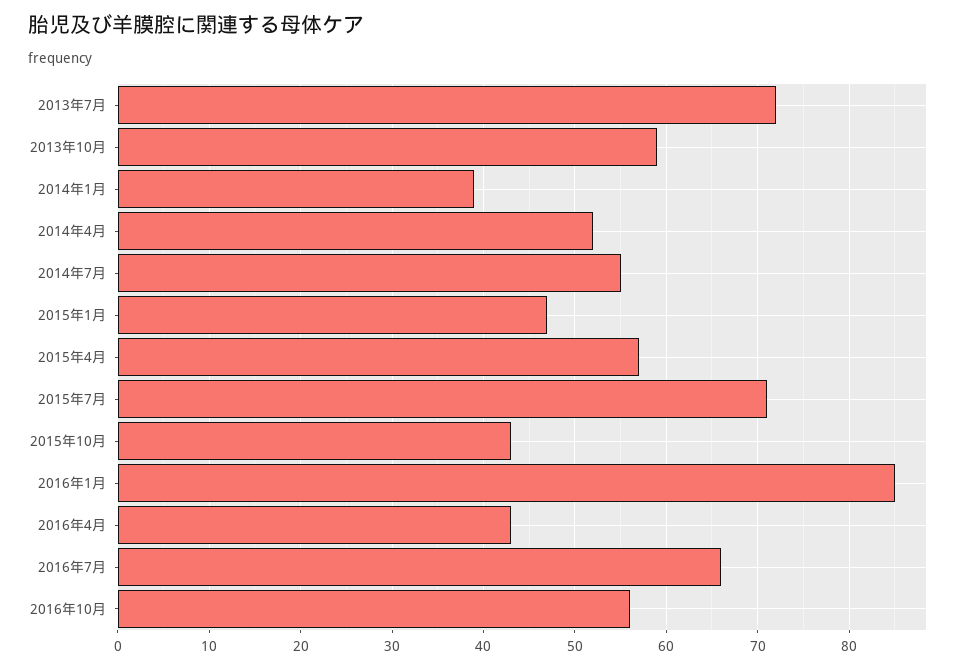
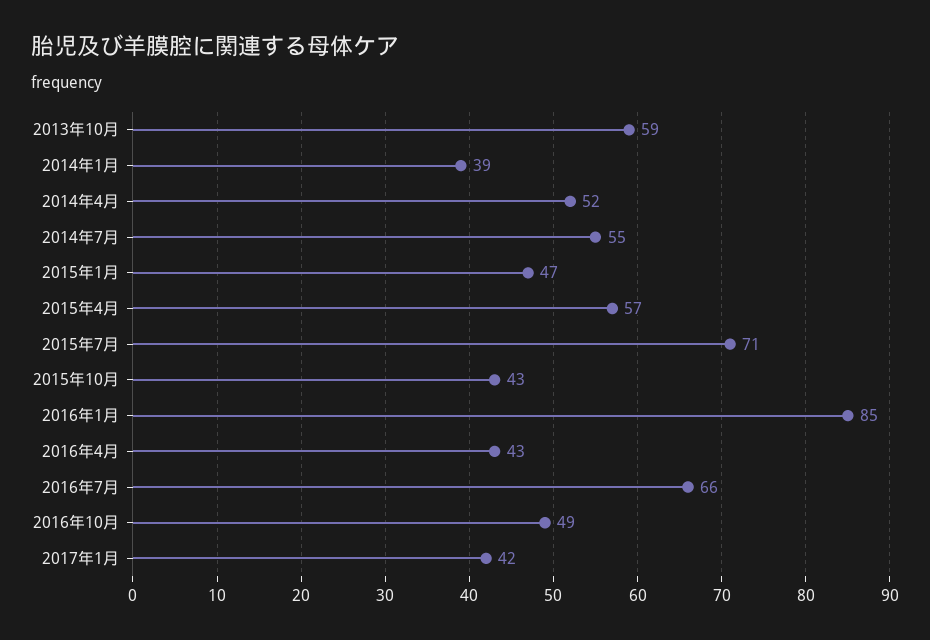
2013年7月: 72 -> none
2016年10月: 56 -> 49
2017年1月: none -> 42

